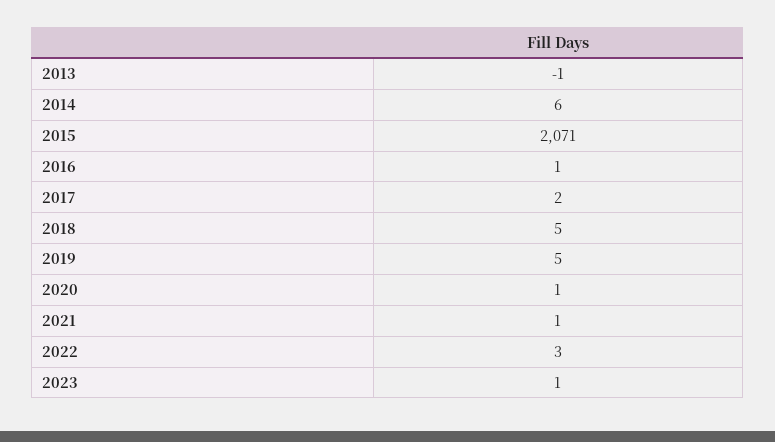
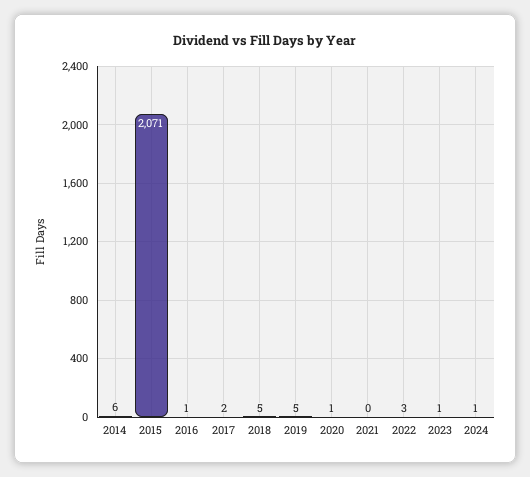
2013: -1 -> none
2021: 1 -> 0
2024: none -> 1

